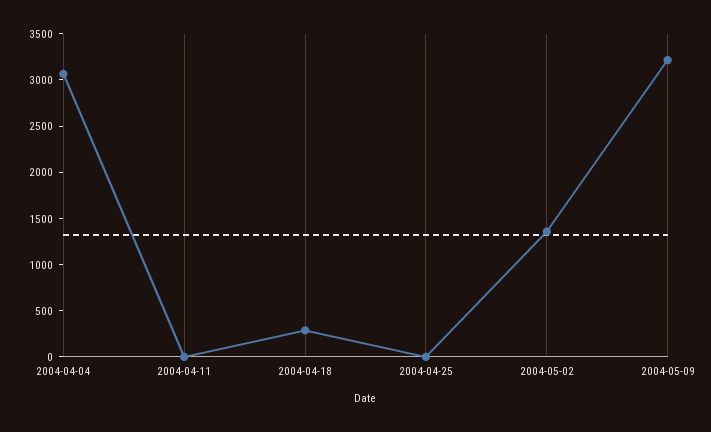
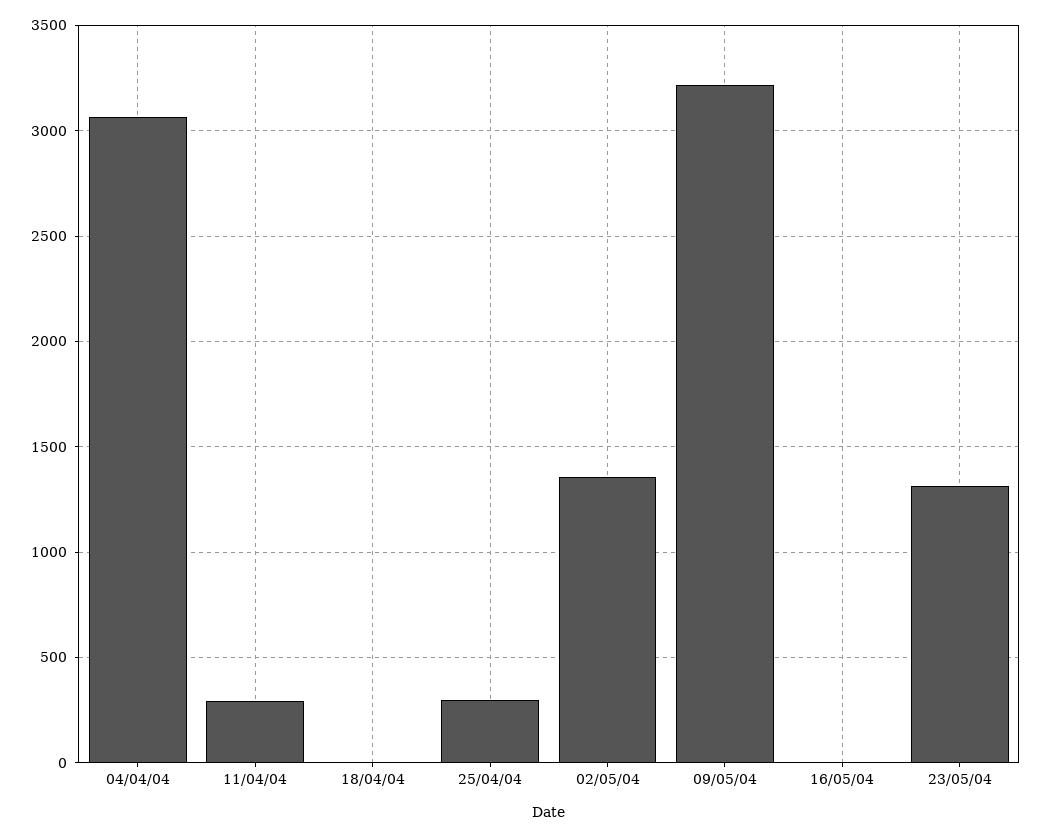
2004-04-11: 0 -> 300
2004-04-18: 300 -> 0
2004-04-25: 0 -> 300
16/05/04: none -> 0
23/05/04: none -> 1300

